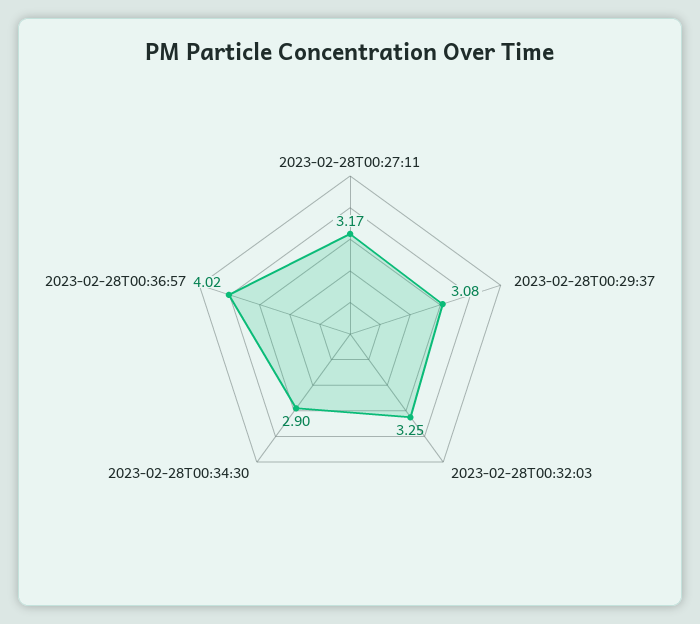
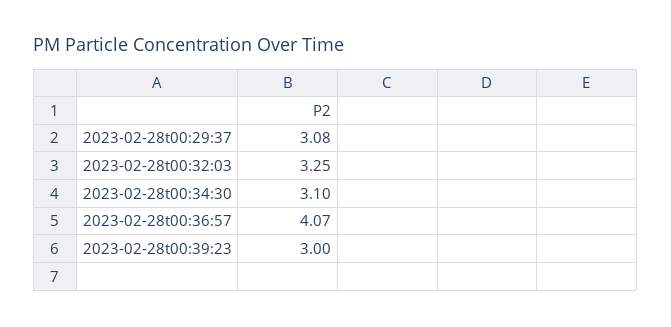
2023-02-28T00:27:11: 3.17 -> none
2023-02-28T00:34:30: 2.9 -> 3.1
2023-02-28T00:36:57: 4.02 -> 4.07
2023-02-28t00:39:23: none -> 3

